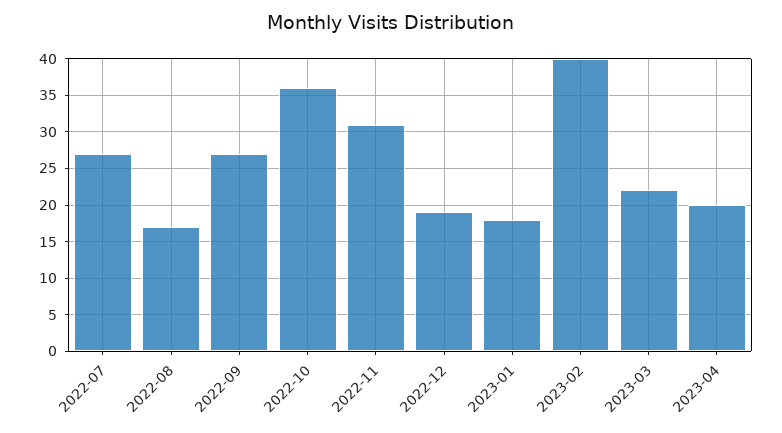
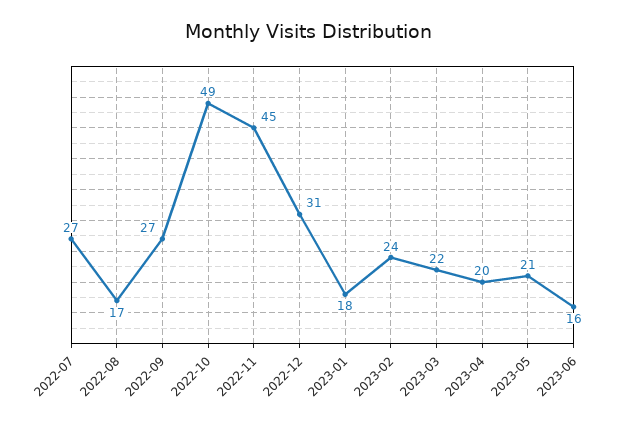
2022-10: 36 -> 49
2022-11: 31 -> 45
2022-12: 19 -> 31
2023-02: 40 -> 24
2023-05: none -> 21
2023-06: none -> 16

